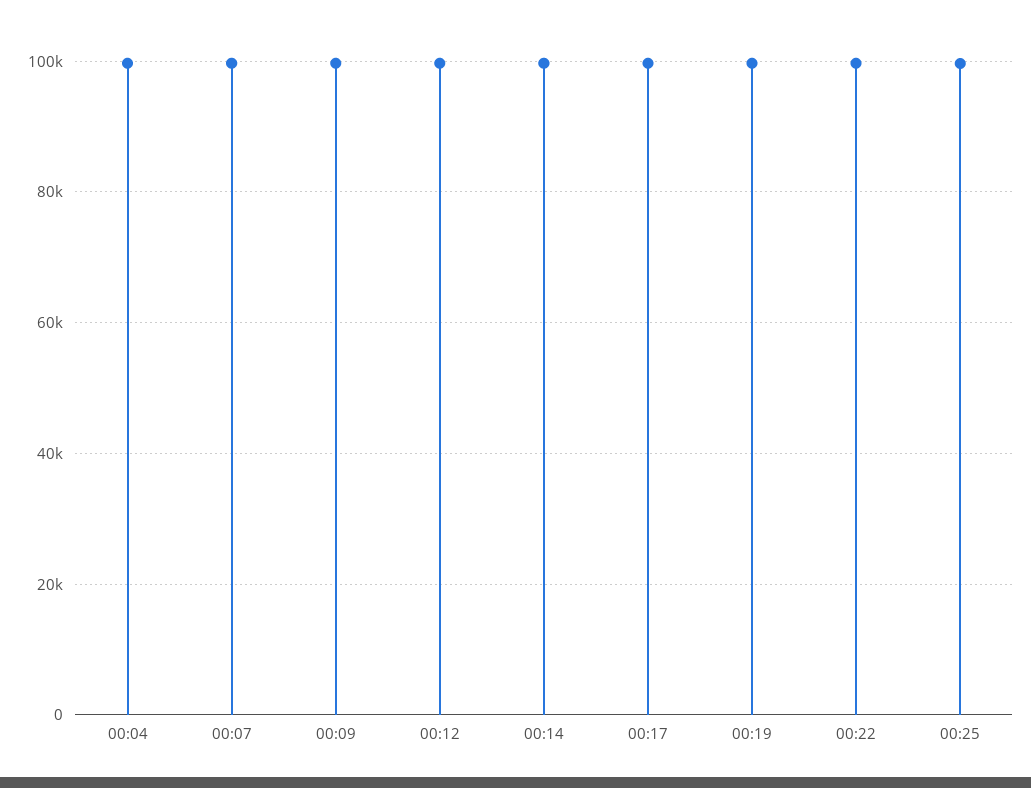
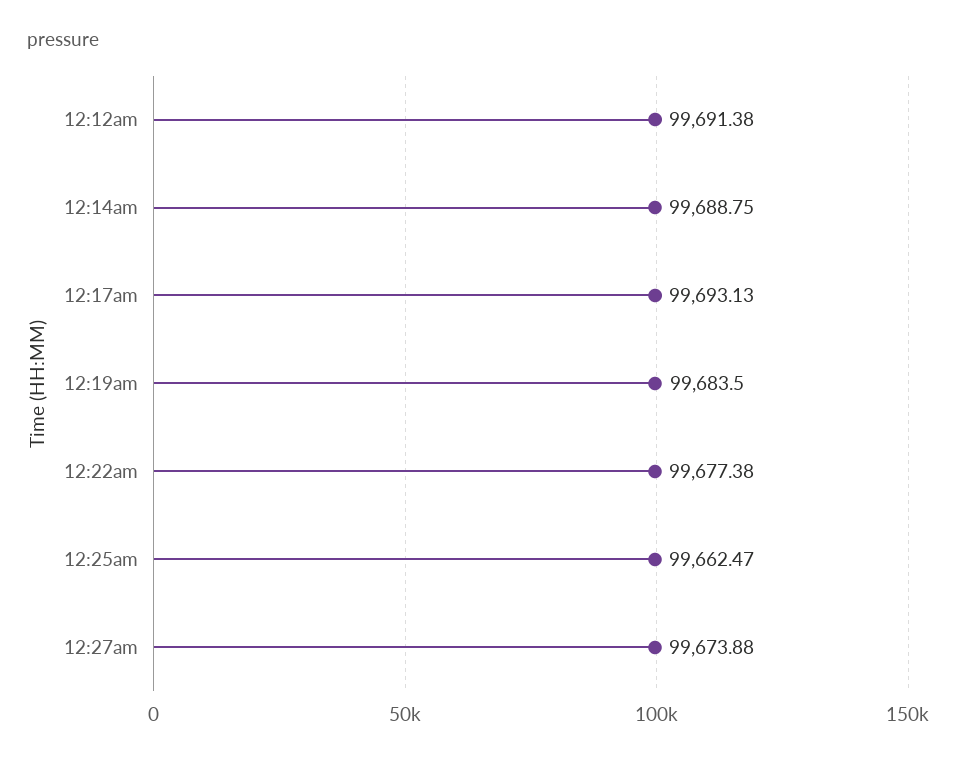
00:04: 100000 -> none
00:07: 100000 -> none
00:09: 100000 -> none
12:27am: none -> 99673.88

